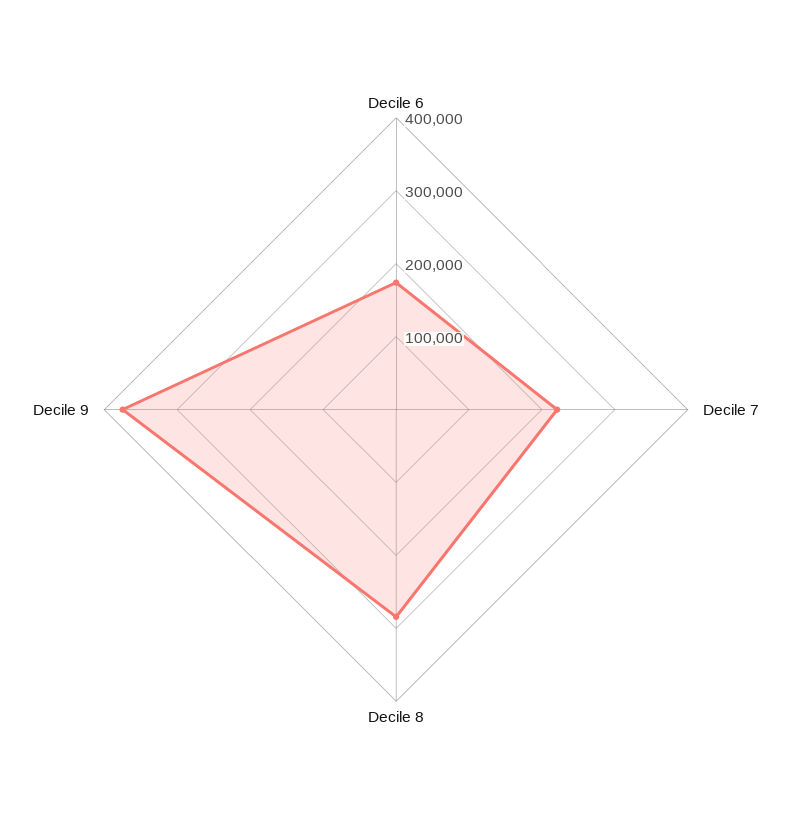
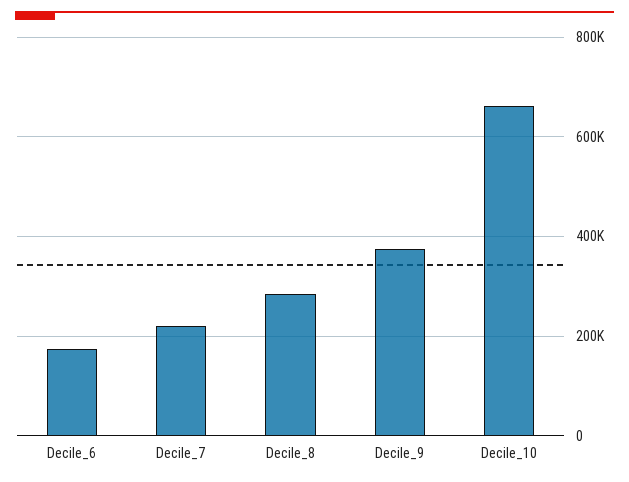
Decile_10: none -> 660000

